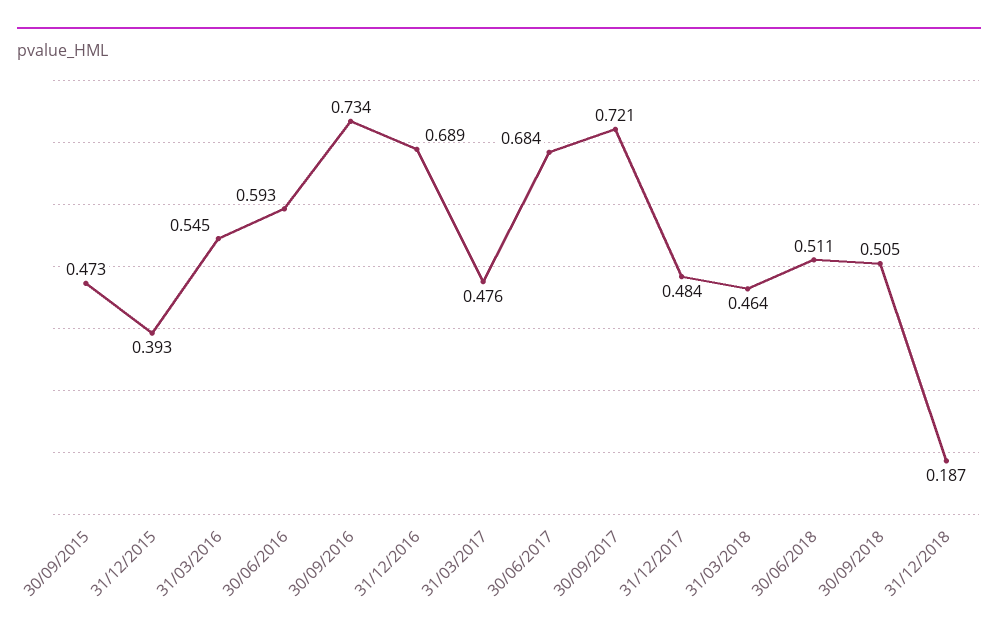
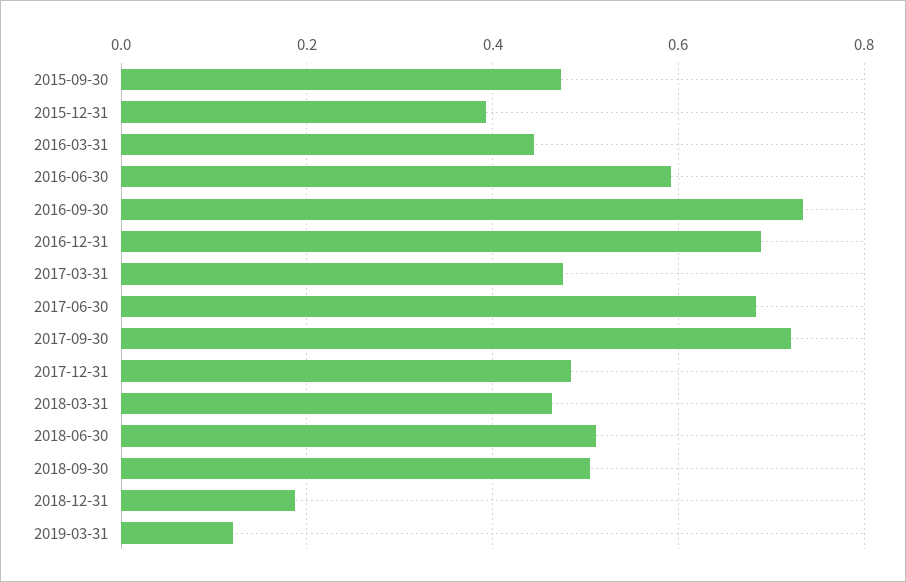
31/03/2016: 0.545 -> 0.44
2019-03-31: none -> 0.12

